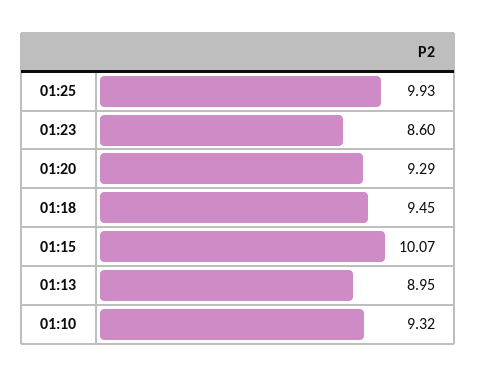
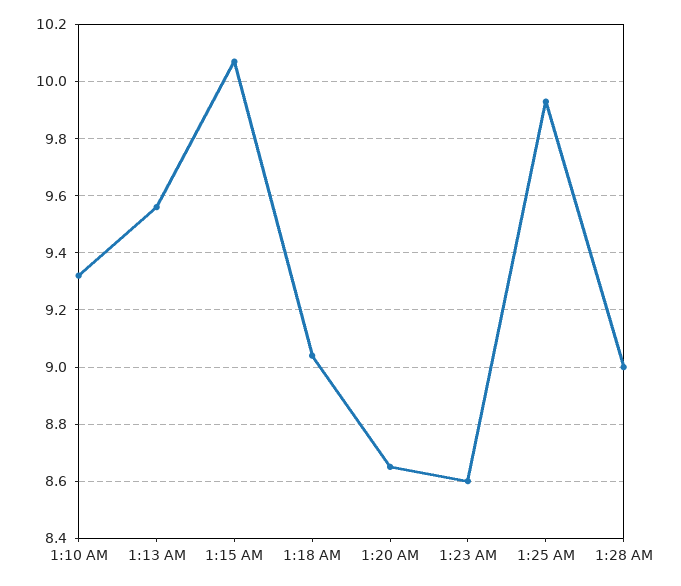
01:20: 9.29 -> 8.65
01:18: 9.45 -> 9.05
01:13: 8.95 -> 9.55
1:28 AM: none -> 9

